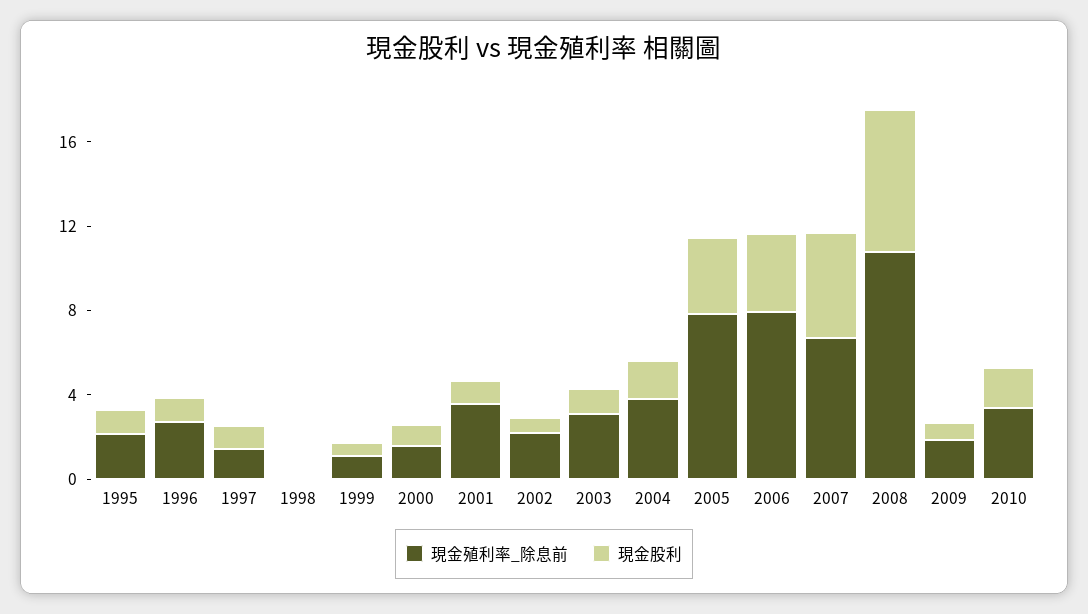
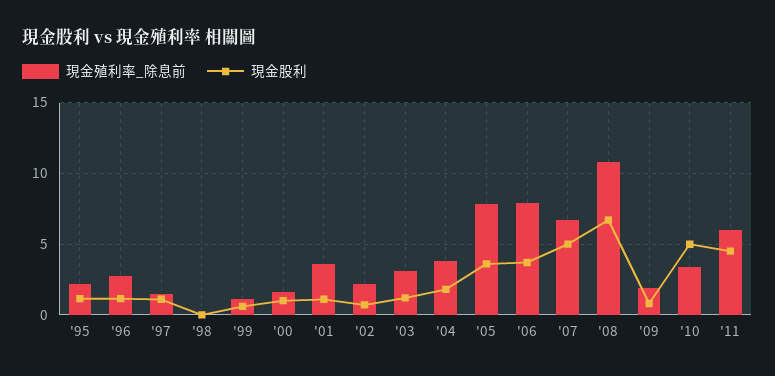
現金股利, 2010: 2 -> 5
現金殖利率_除息前, '11: none -> 6
現金股利, '11: none -> 4.5

